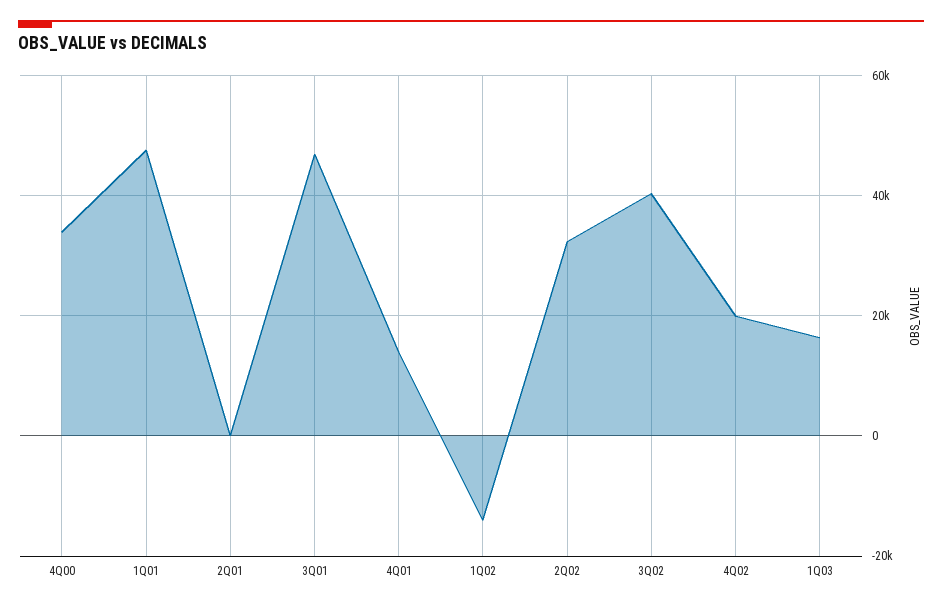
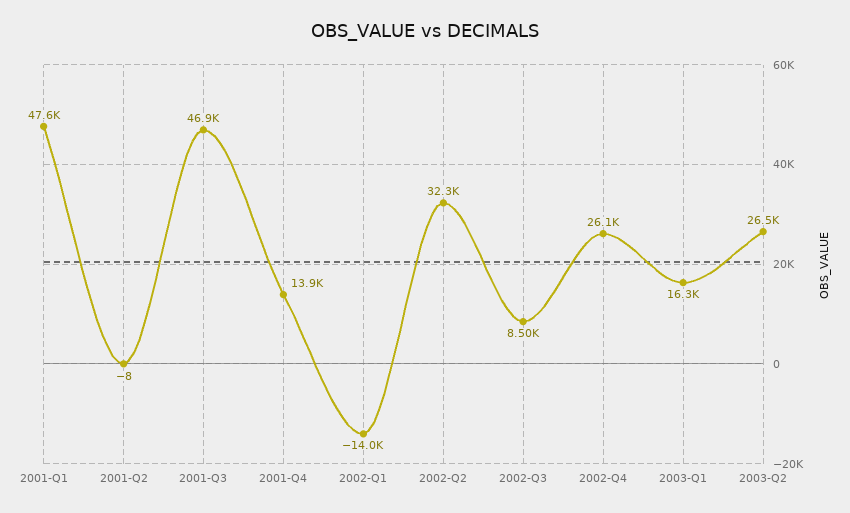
4Q00: 34000 -> none
3Q02: 40000 -> 8500
4Q02: 20000 -> 26100
2003-Q2: none -> 26500

